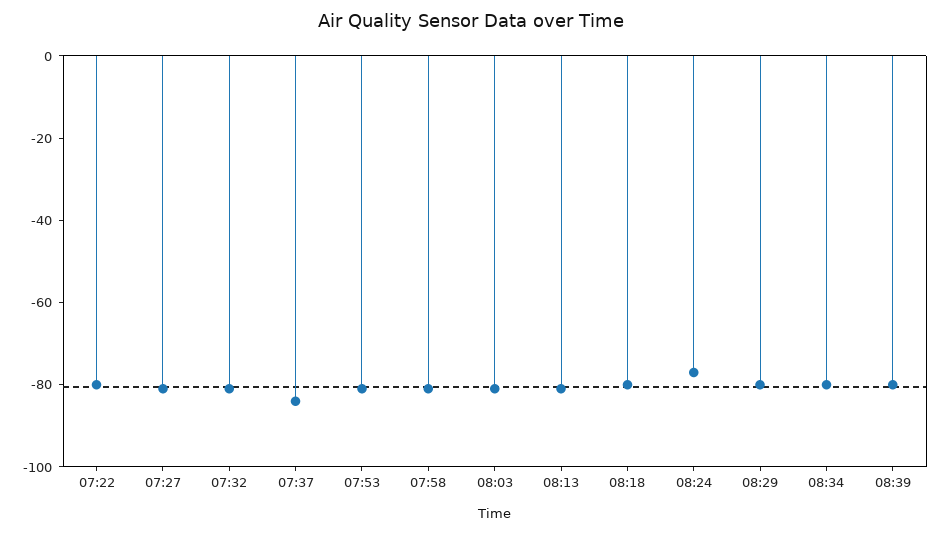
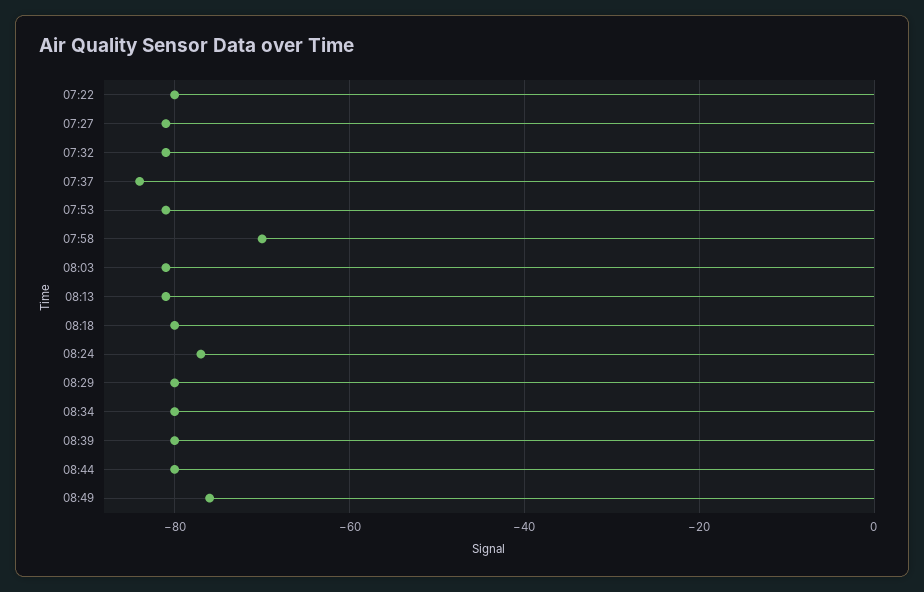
07:58: -80 -> -70
08:44: none -> -80
08:49: none -> -75

